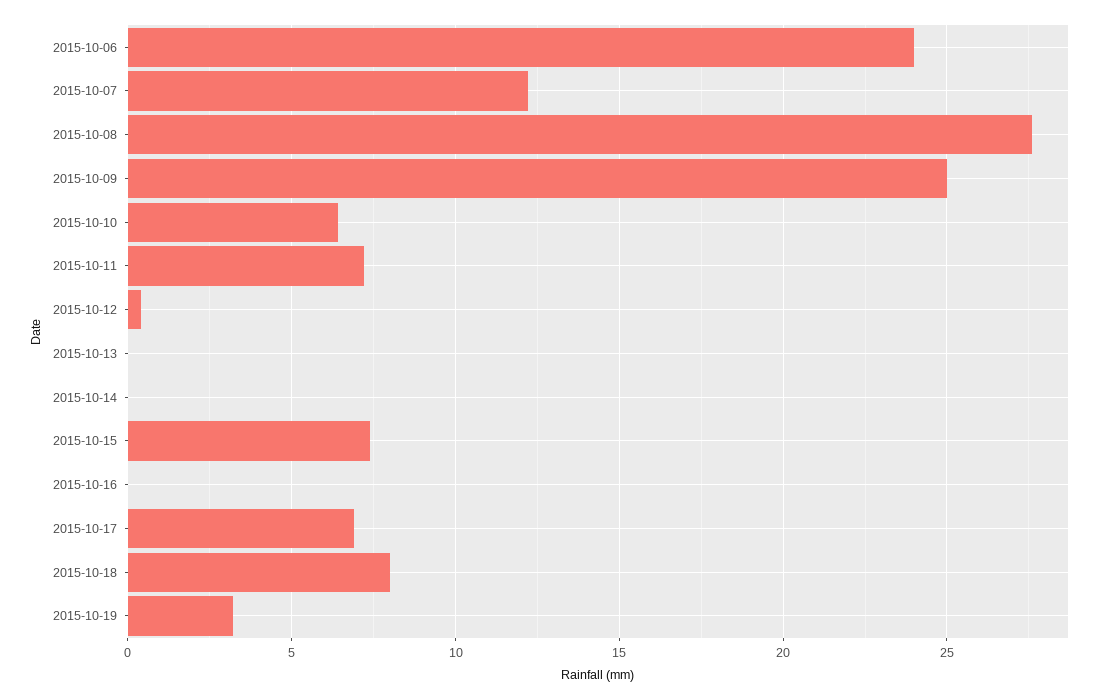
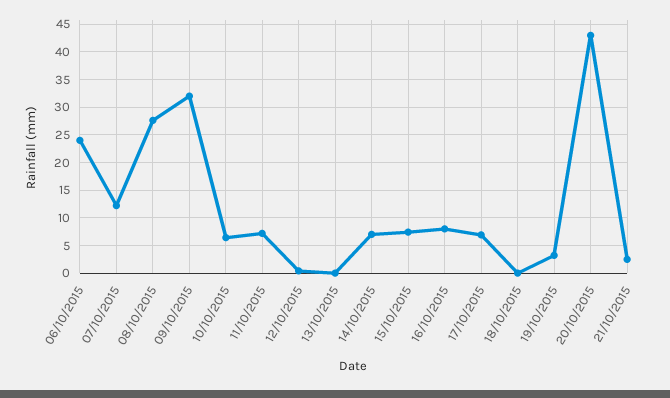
2015-10-09: 25 -> 32.5
2015-10-14: 0 -> 7.5
2015-10-16: 0 -> 7.5
2015-10-18: 8 -> 0
20/10/2015: none -> 42.5
21/10/2015: none -> 2.5

